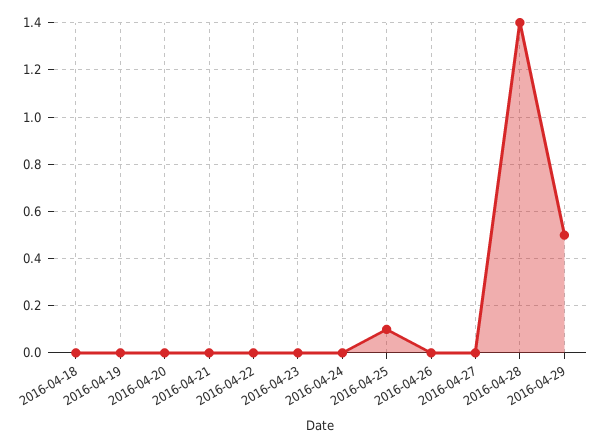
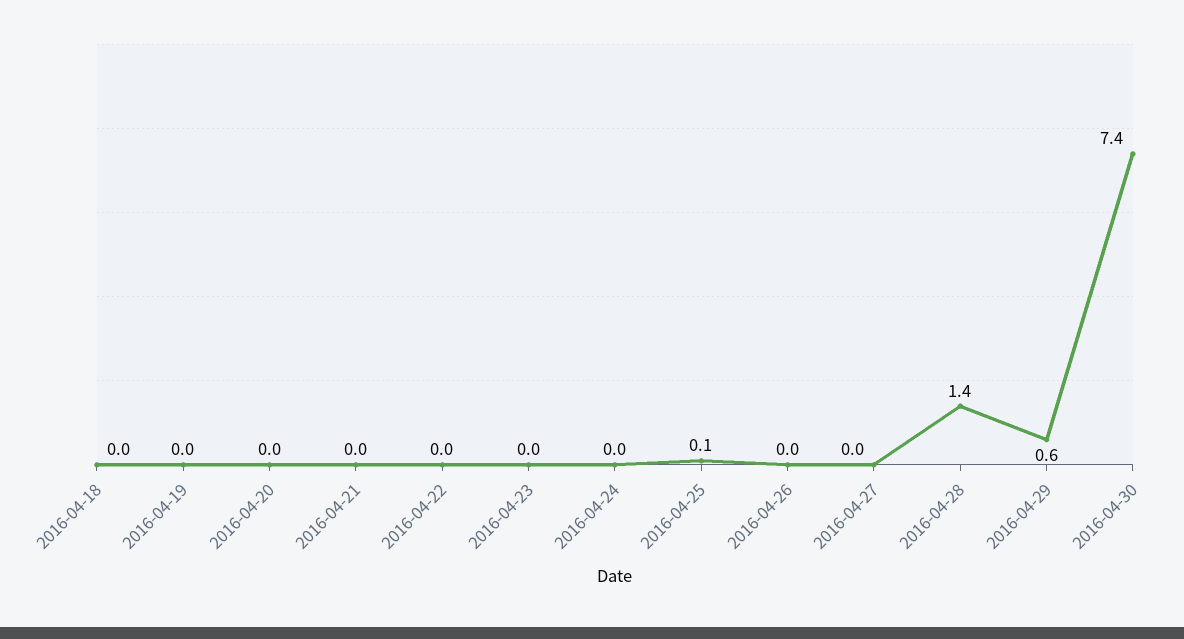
2016-04-29: 0.5 -> 0.6
2016-04-30: none -> 7.4

